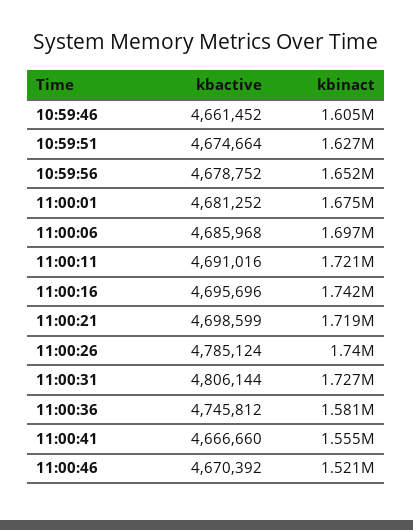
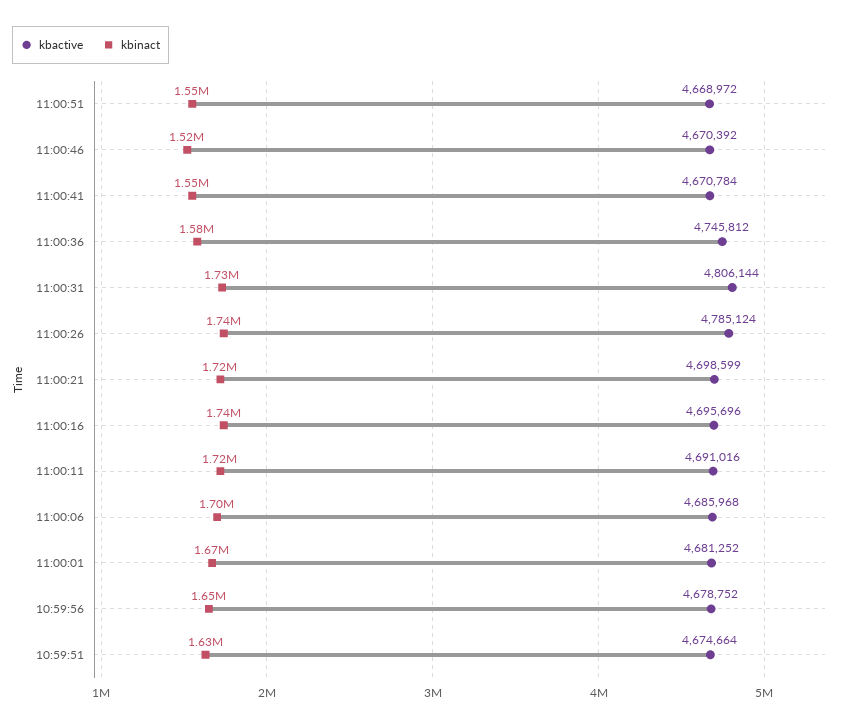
kbactive, 10:59:46: 4661452 -> none
kbinact, 10:59:46: 1605000 -> none
kbactive, 11:00:41: 4666660 -> 4670784
kbactive, 11:00:51: none -> 4668972
kbinact, 11:00:51: none -> 1550000

